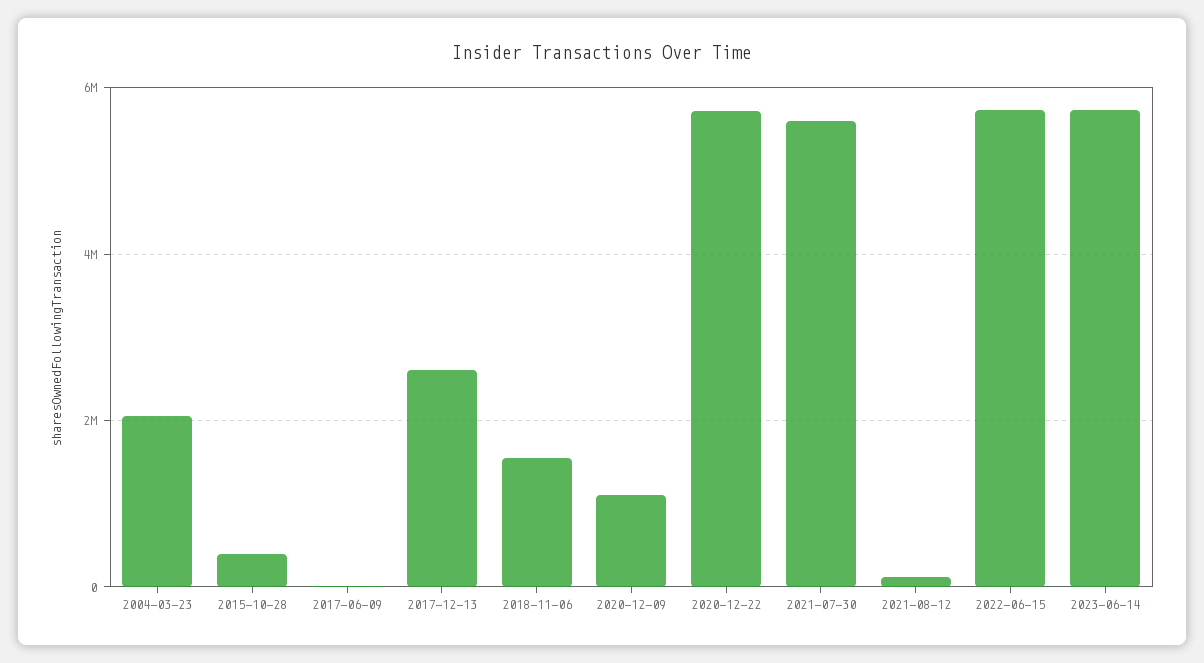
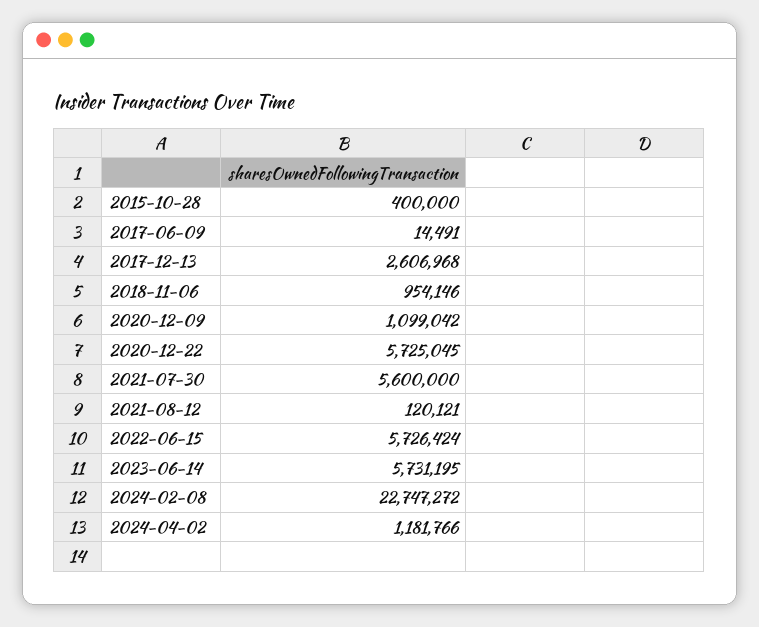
2004-03-23: 2000000 -> none
2018-11-06: 1600000 -> 954146
2024-02-08: none -> 22747272
2024-04-02: none -> 1181766

